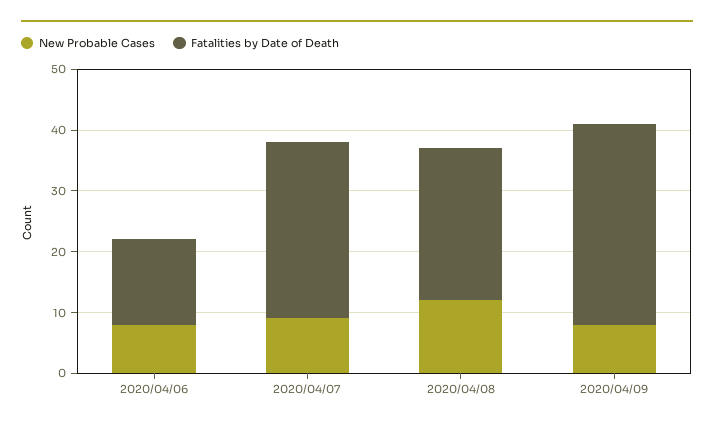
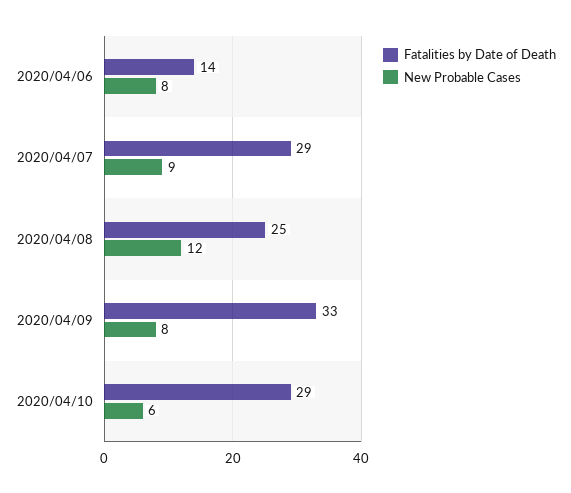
Fatalities by Date of Death, 2020/04/10: none -> 29
New Probable Cases, 2020/04/10: none -> 6

